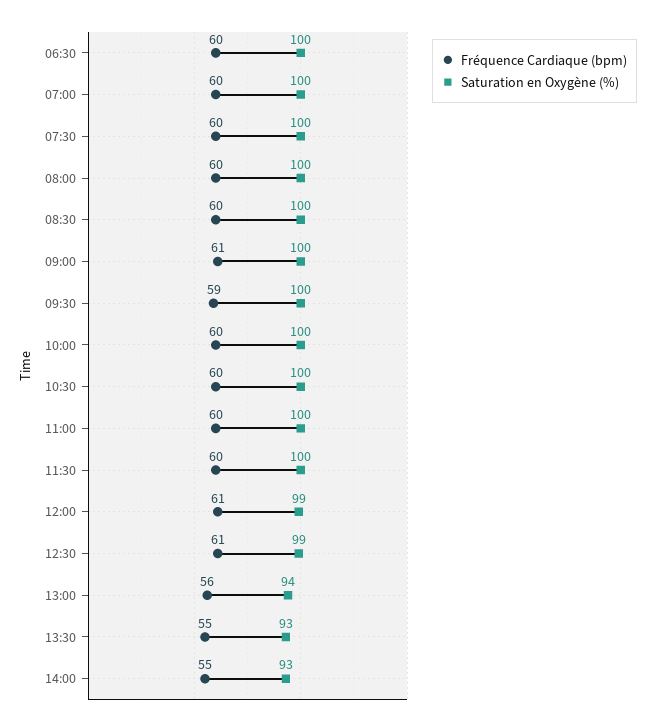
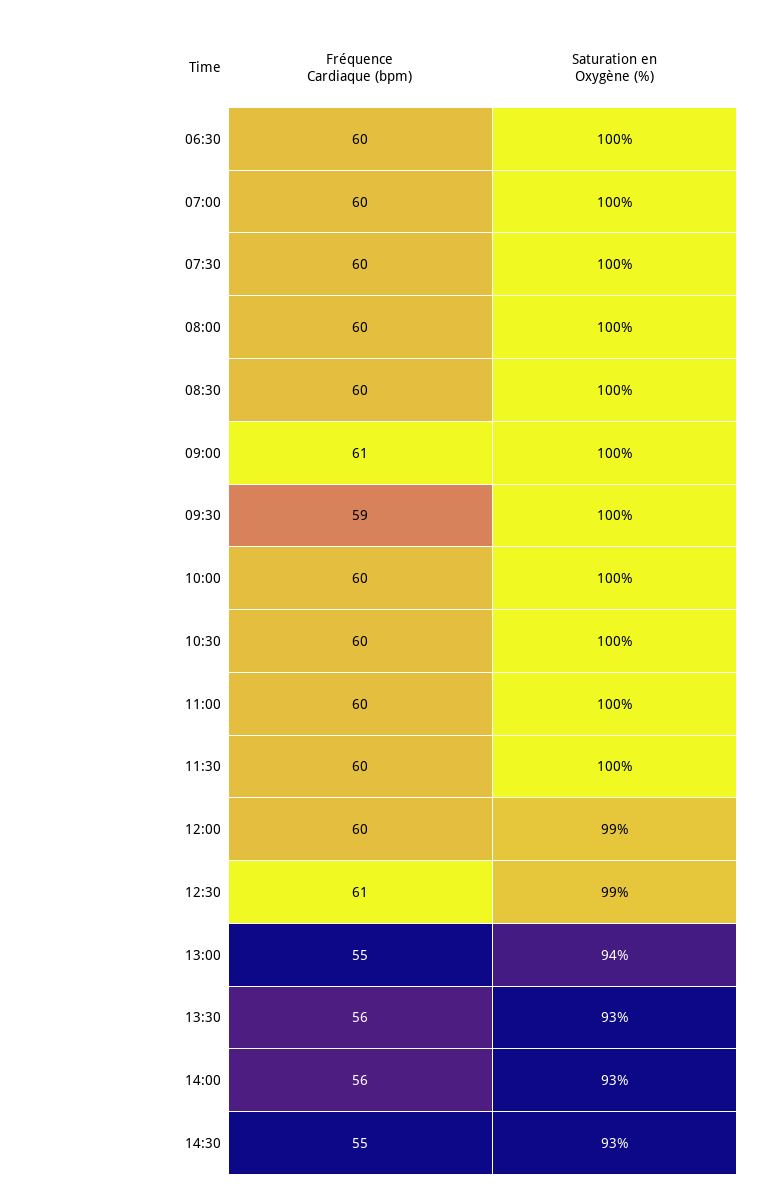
Fréquence Cardiaque (bpm), 12:00: 61 -> 60
Fréquence Cardiaque (bpm), 13:00: 56 -> 55
Fréquence Cardiaque (bpm), 13:30: 55 -> 56
Fréquence Cardiaque (bpm), 14:00: 55 -> 56
Fréquence Cardiaque (bpm), 14:30: none -> 55
Saturation en Oxygène (%), 14:30: none -> 93

